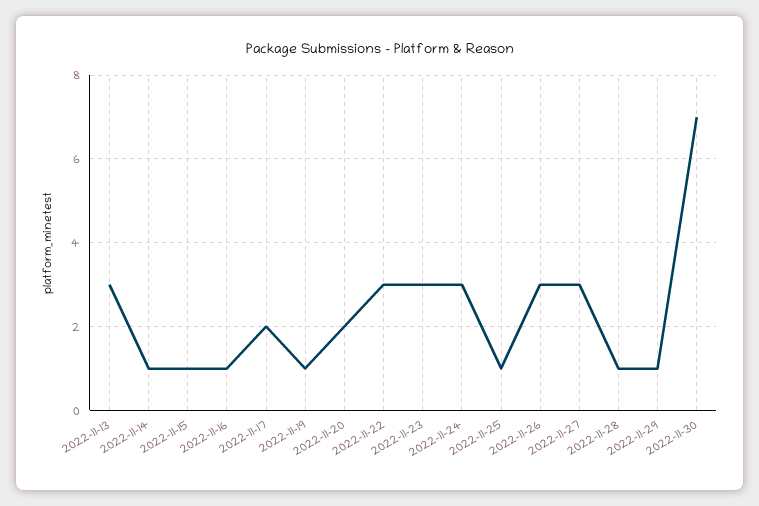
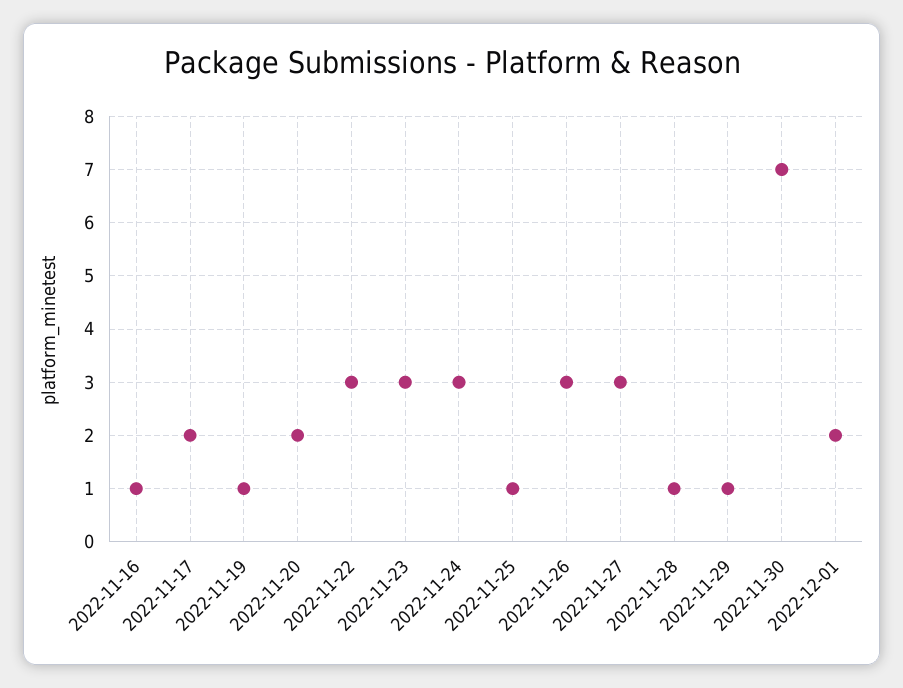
2022-11-13: 3 -> none
2022-11-14: 1 -> none
2022-11-15: 1 -> none
2022-12-01: none -> 2

